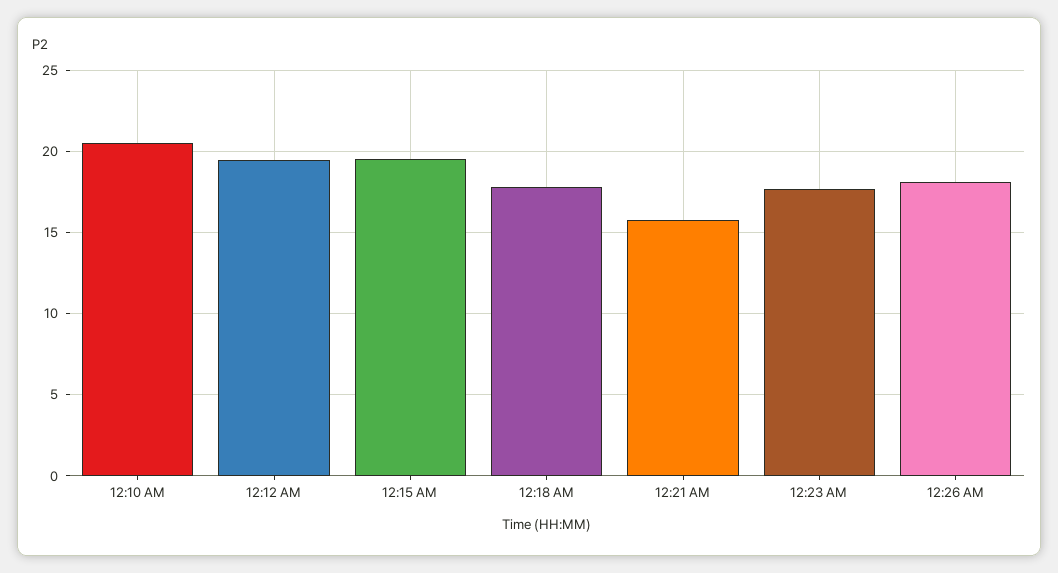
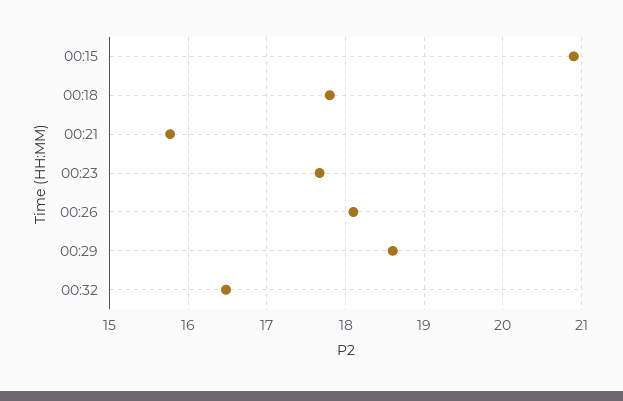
12:10 AM: 20.5 -> none
12:12 AM: 19.5 -> none
12:15 AM: 19.5 -> 20.9
00:29: none -> 18.6
00:32: none -> 16.5

